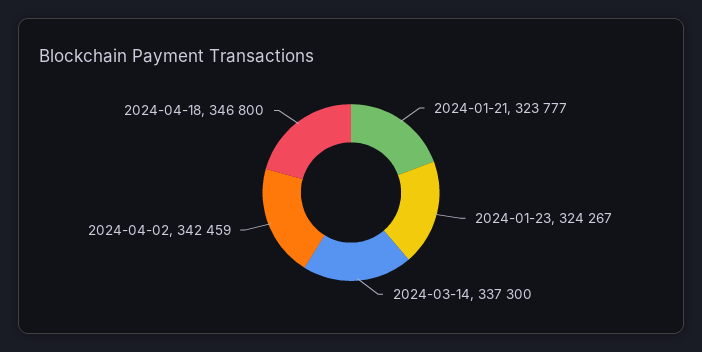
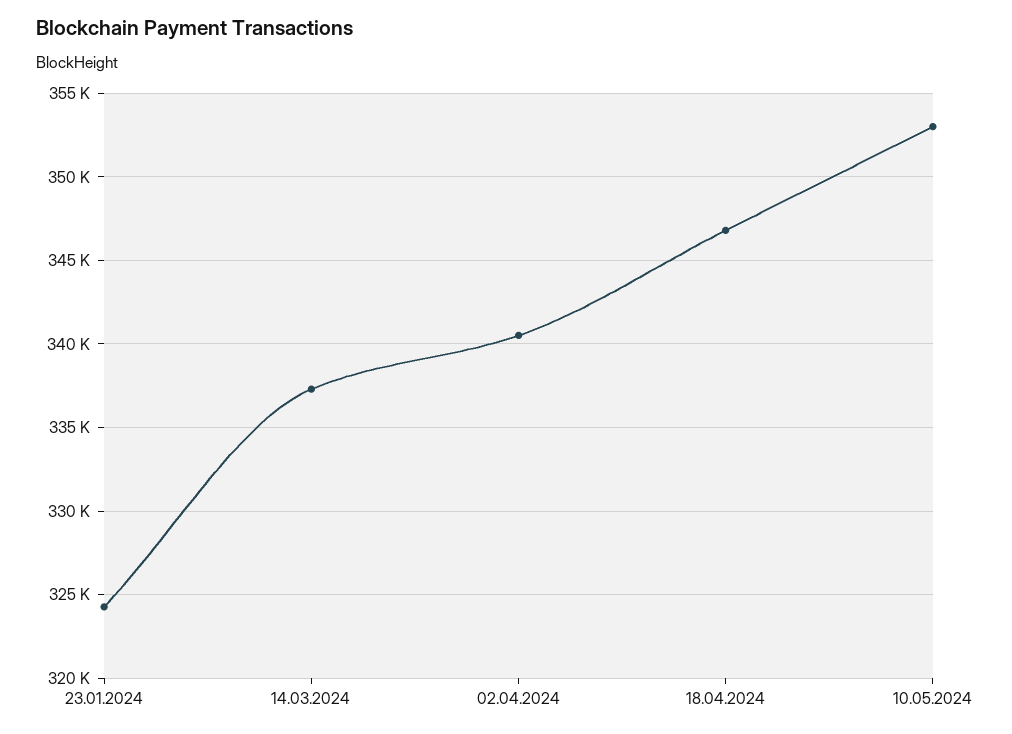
2024-01-21: 323777 -> none
2024-04-02: 342459 -> 340500
10.05.2024: none -> 353000

